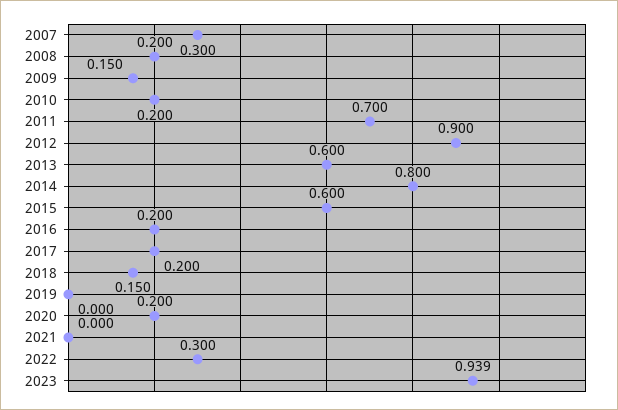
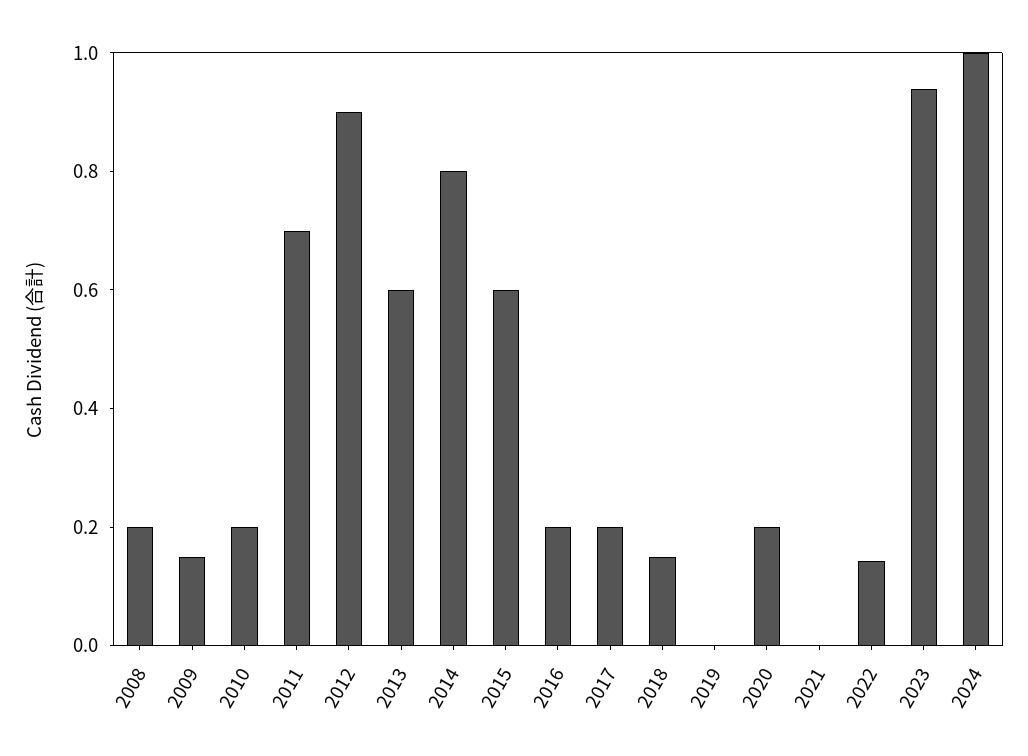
2007: 0.3 -> none
2022: 0.3 -> 0.15
2024: none -> 1

